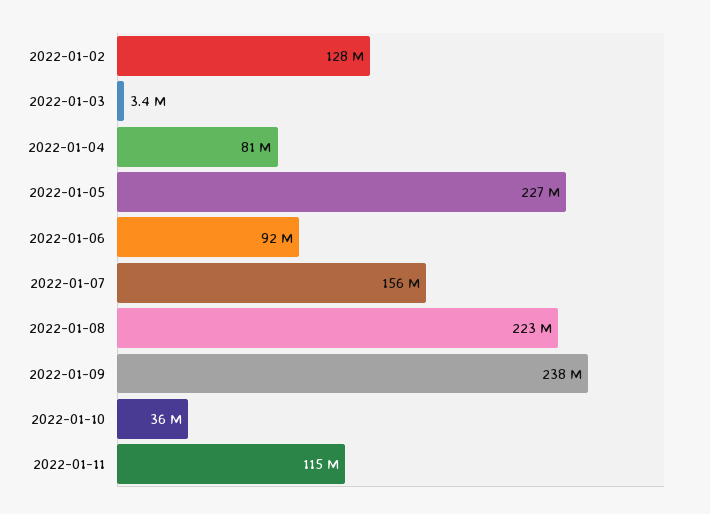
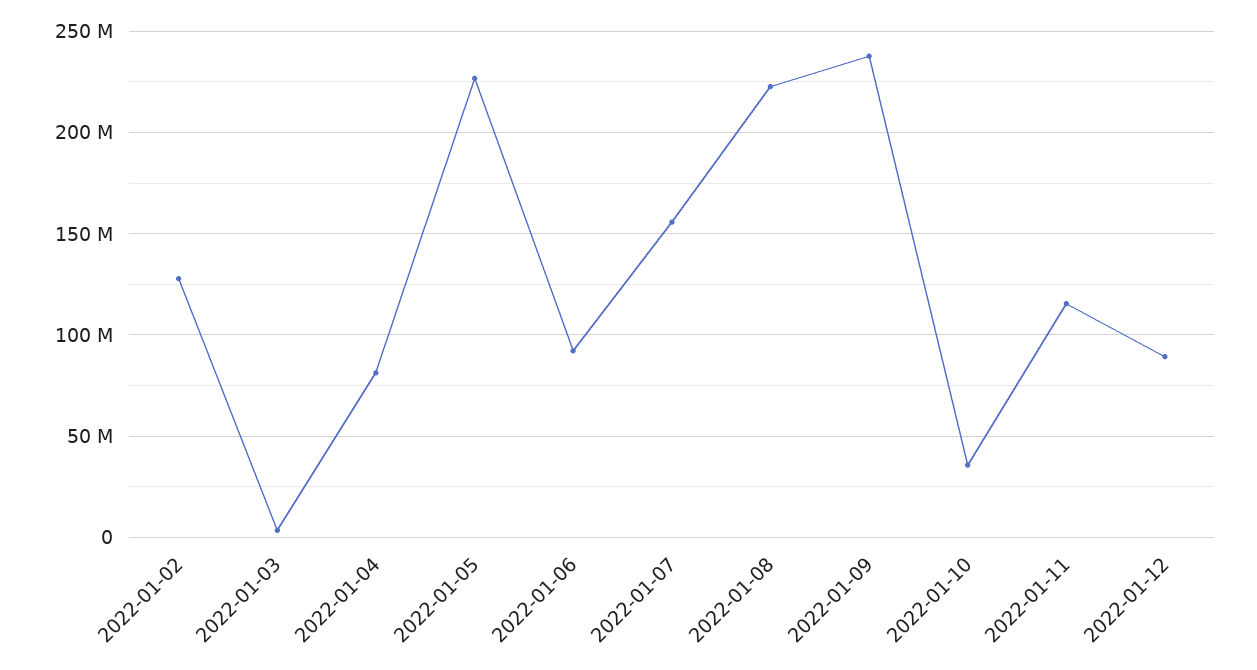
2022-01-12: none -> 90000000

